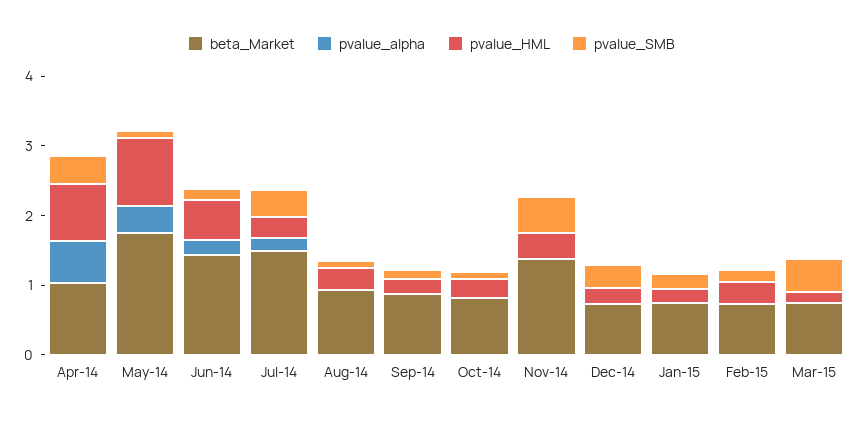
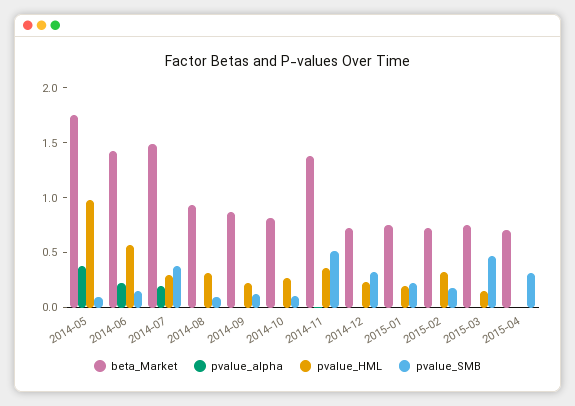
beta_Market, Apr-14: 1 -> none
pvalue_alpha, Apr-14: 0.6 -> none
pvalue_HML, Apr-14: 0.8 -> none
pvalue_SMB, Apr-14: 0.4 -> none
beta_Market, 2015-04: none -> 0.7
pvalue_alpha, 2015-04: none -> 0
pvalue_HML, 2015-04: none -> 0
pvalue_SMB, 2015-04: none -> 0.3

